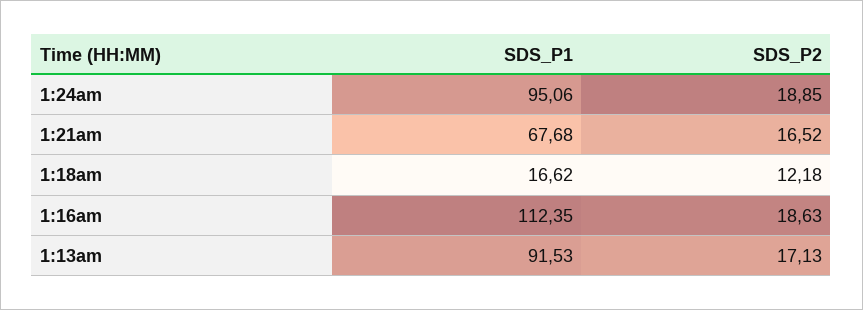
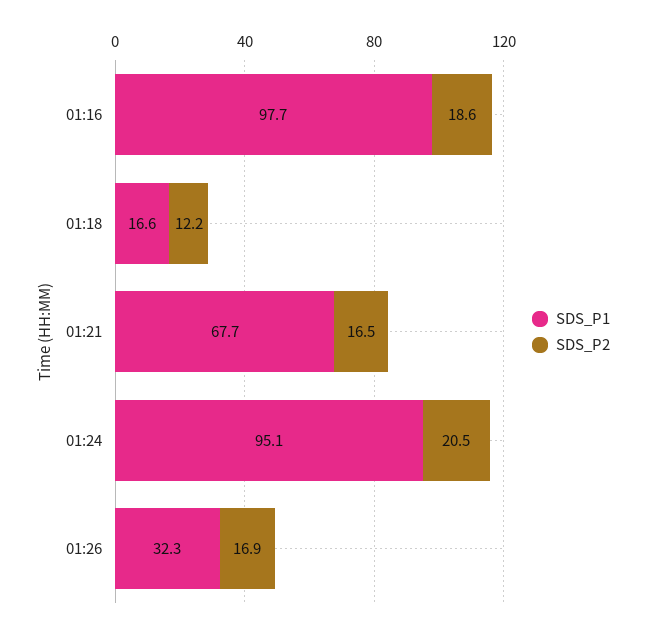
SDS_P2, 1:24am: 18.85 -> 20.5
SDS_P1, 1:16am: 112.35 -> 97.7
SDS_P1, 1:13am: 91.53 -> none
SDS_P2, 1:13am: 17.13 -> none
SDS_P1, 01:26: none -> 32.3
SDS_P2, 01:26: none -> 16.9

